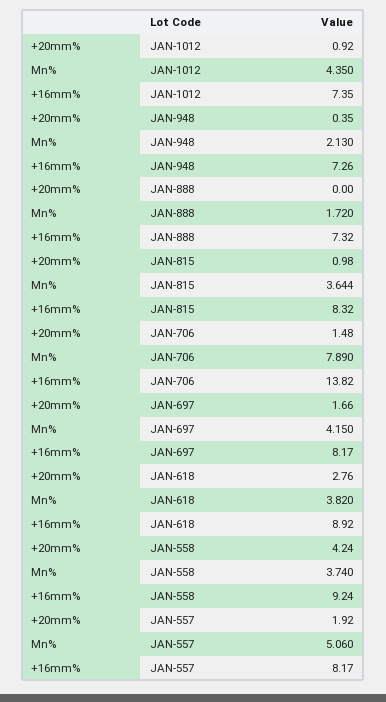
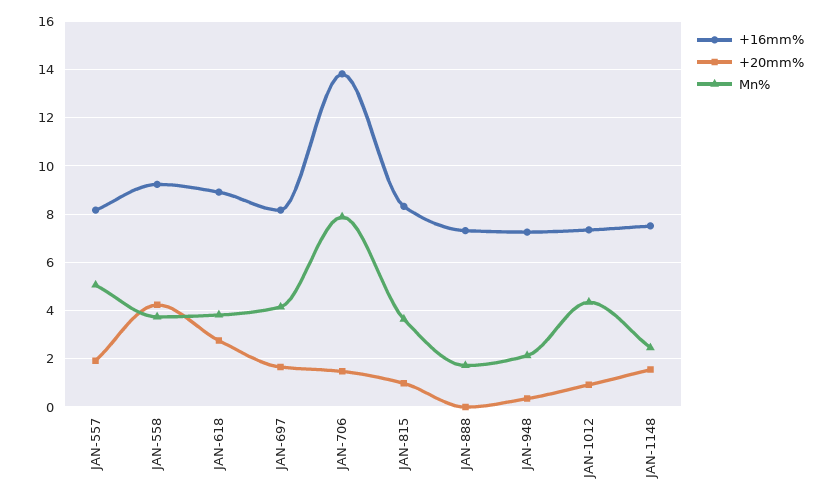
+16mm%, JAN-1148: none -> 7.5
+20mm%, JAN-1148: none -> 1.5
Mn%, JAN-1148: none -> 2.5

